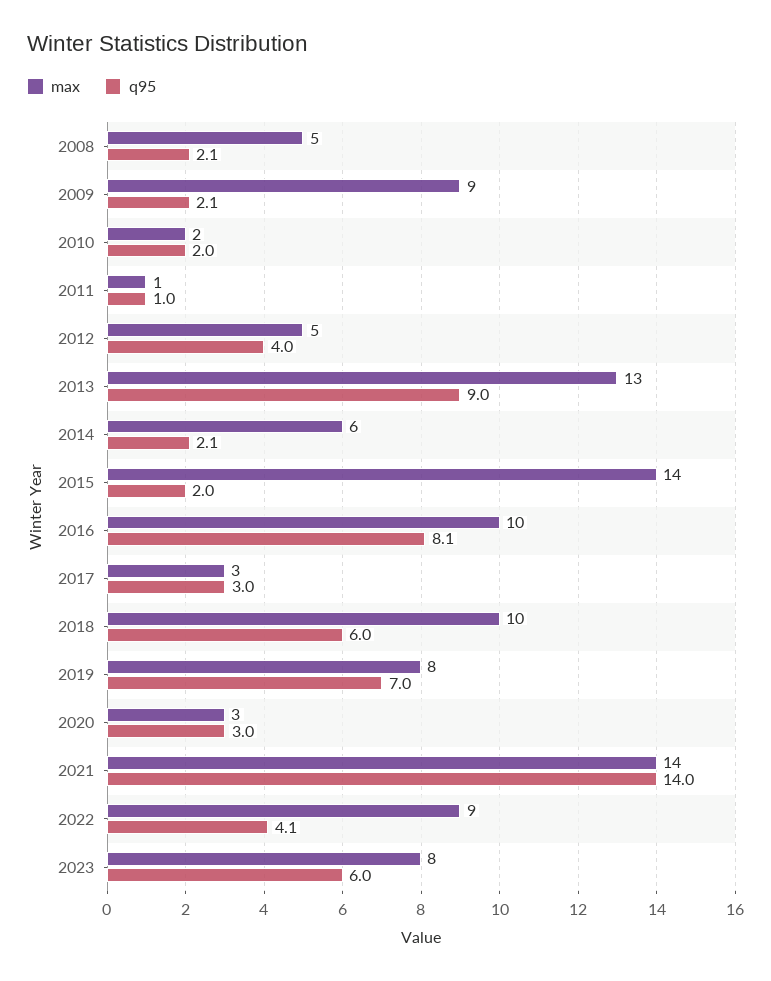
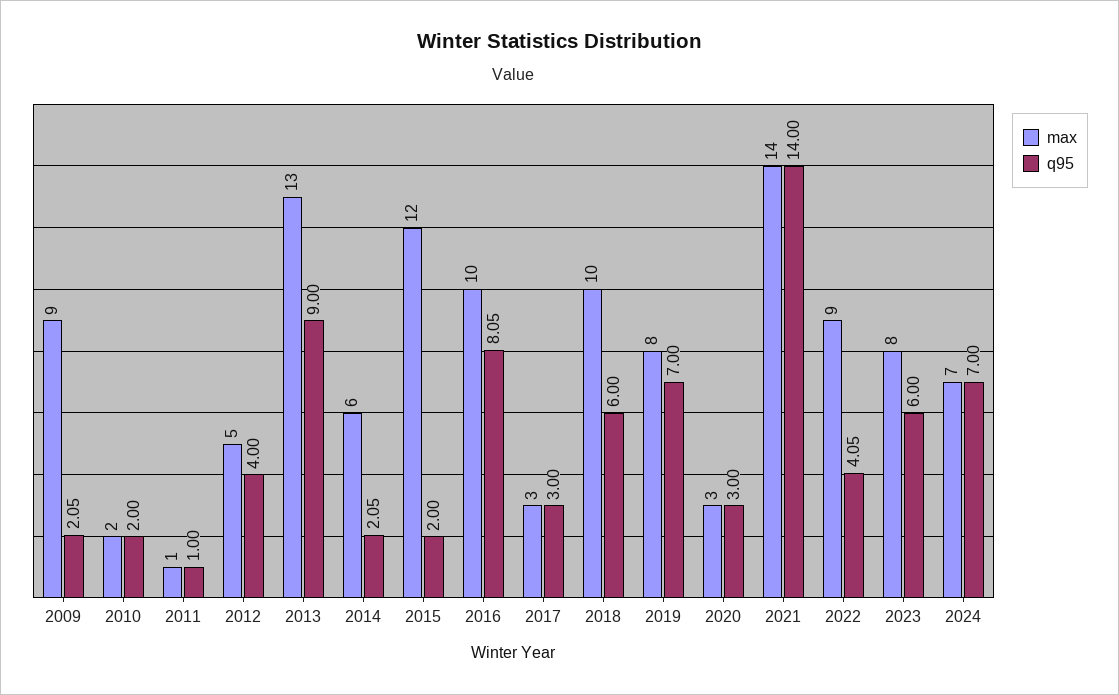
max, 2008: 5 -> none
q95, 2008: 2.1 -> none
max, 2015: 14 -> 12
max, 2024: none -> 7
q95, 2024: none -> 7

